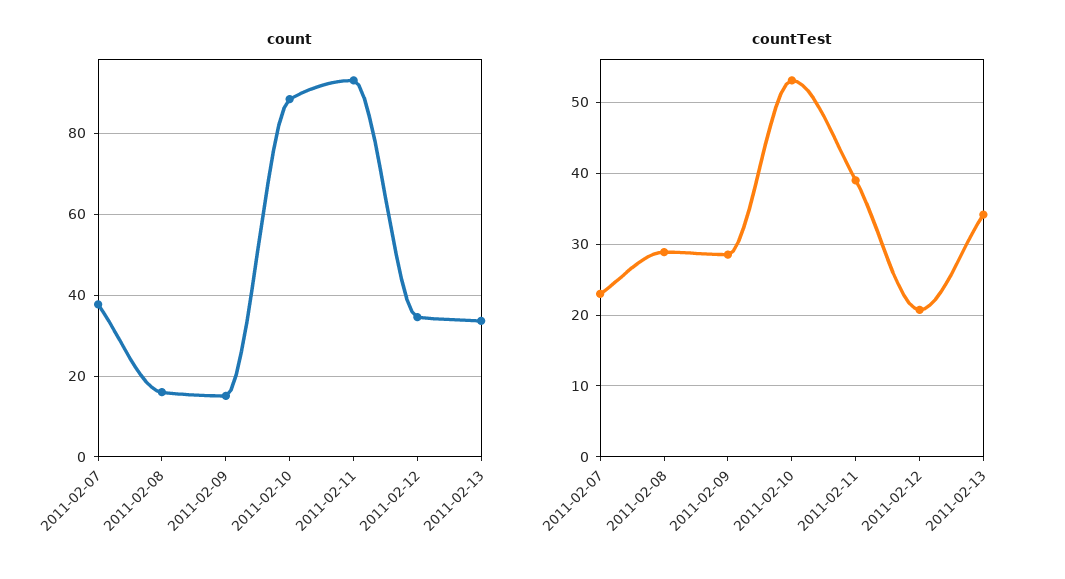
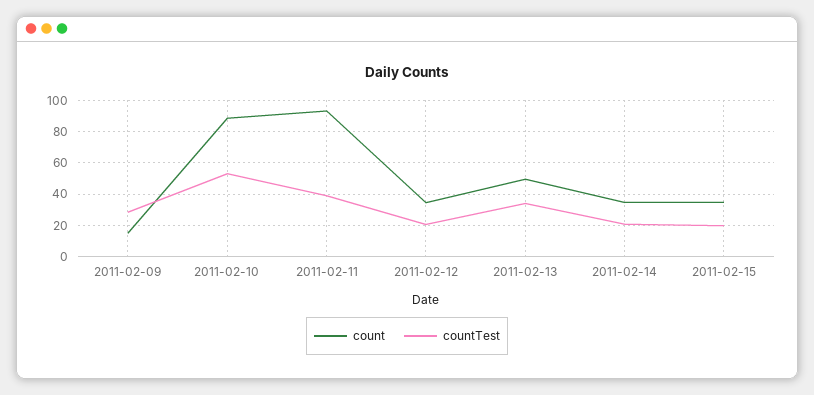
count, 2011-02-07: 38 -> none
count, 2011-02-08: 16 -> none
count, 2011-02-13: 34 -> 50
countTest, 2011-02-07: 23 -> none
countTest, 2011-02-08: 29 -> none
count, 2011-02-14: none -> 35
countTest, 2011-02-14: none -> 20
count, 2011-02-15: none -> 35
countTest, 2011-02-15: none -> 20

